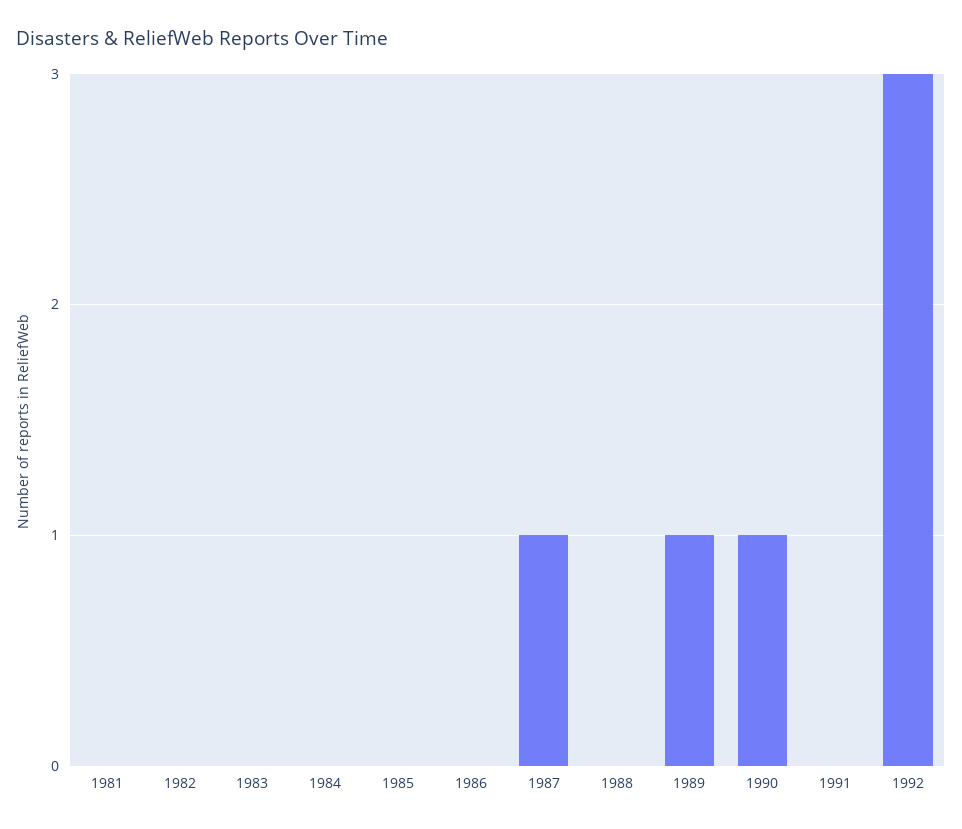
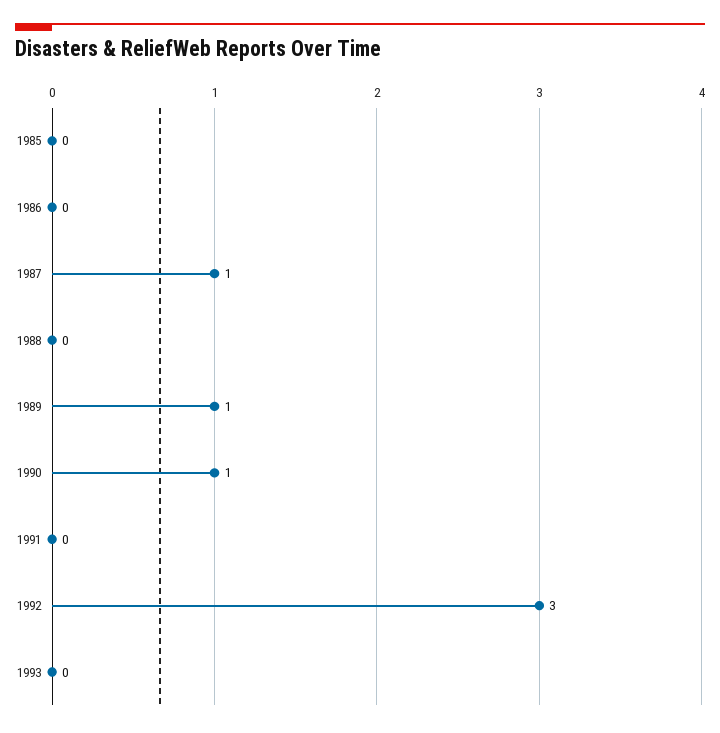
1981: 0 -> none
1982: 0 -> none
1983: 0 -> none
1984: 0 -> none
1993: none -> 0

